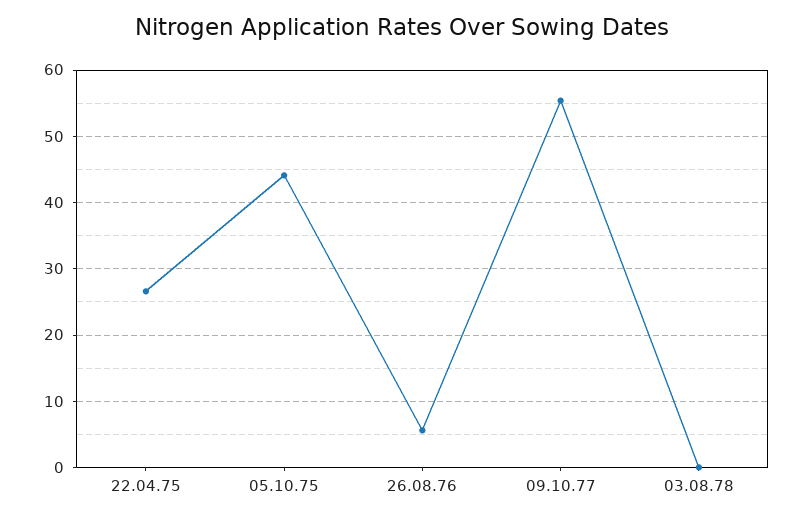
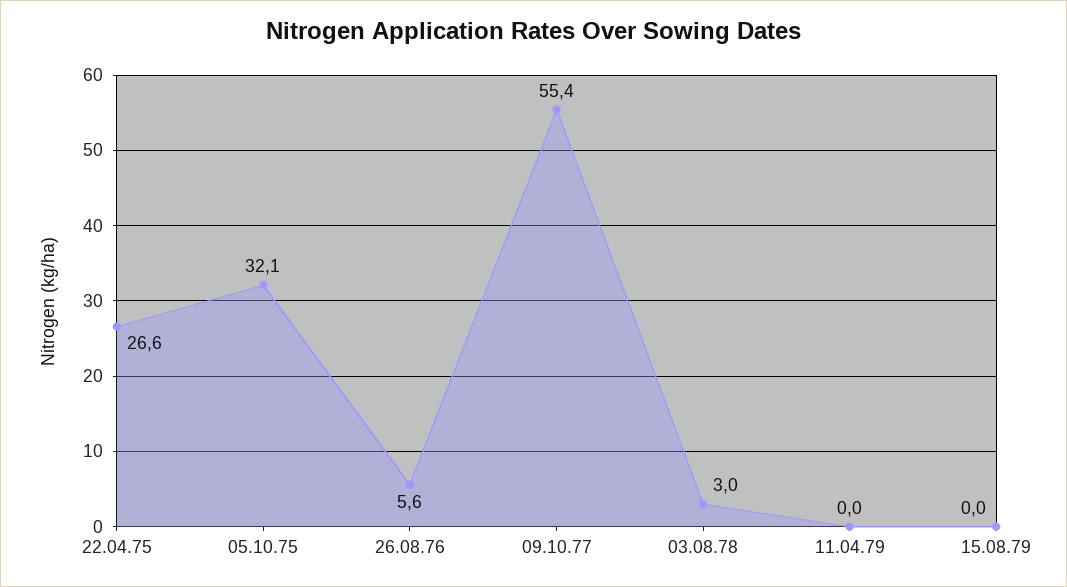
05.10.75: 44 -> 32.1
03.08.78: 0 -> 3
11.04.79: none -> 0
15.08.79: none -> 0

